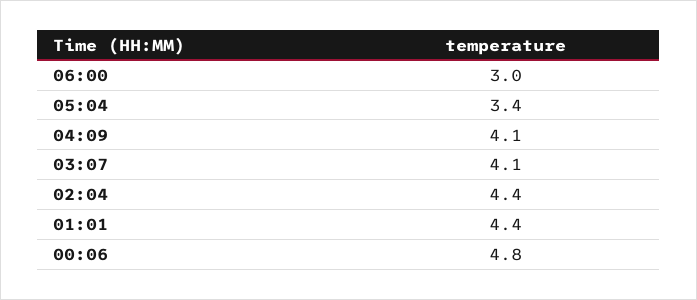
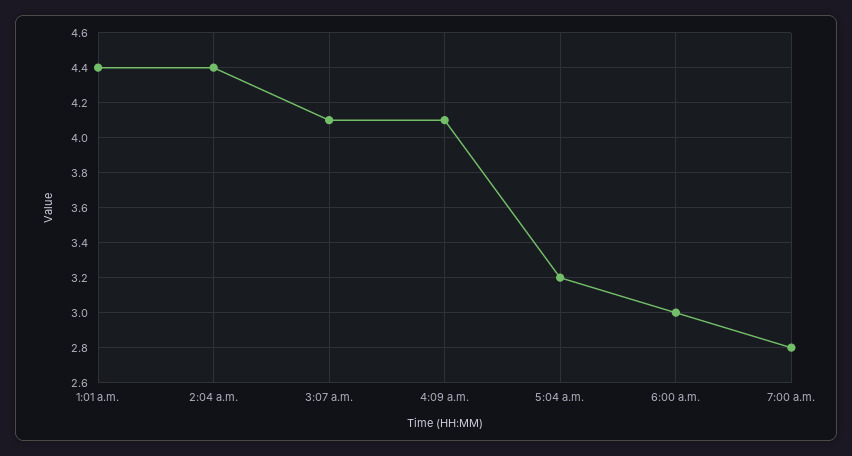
05:04: 3.4 -> 3.2
00:06: 4.8 -> none
7:00 a.m.: none -> 2.8

